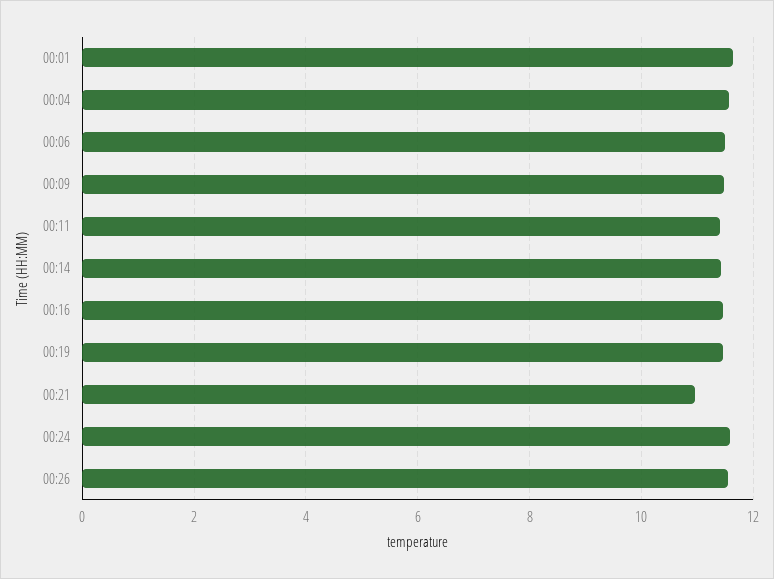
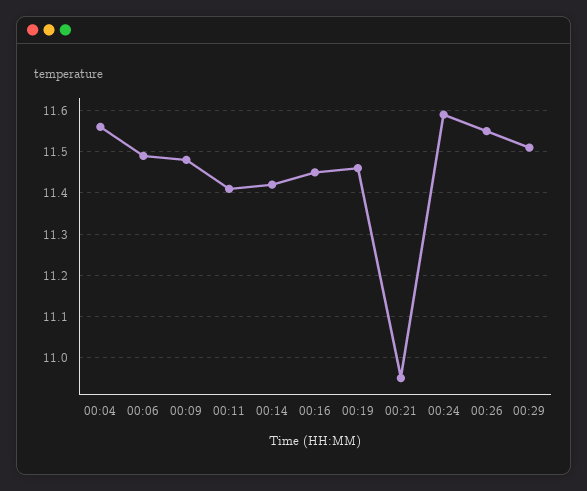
00:01: 11.6 -> none
00:29: none -> 11.5

